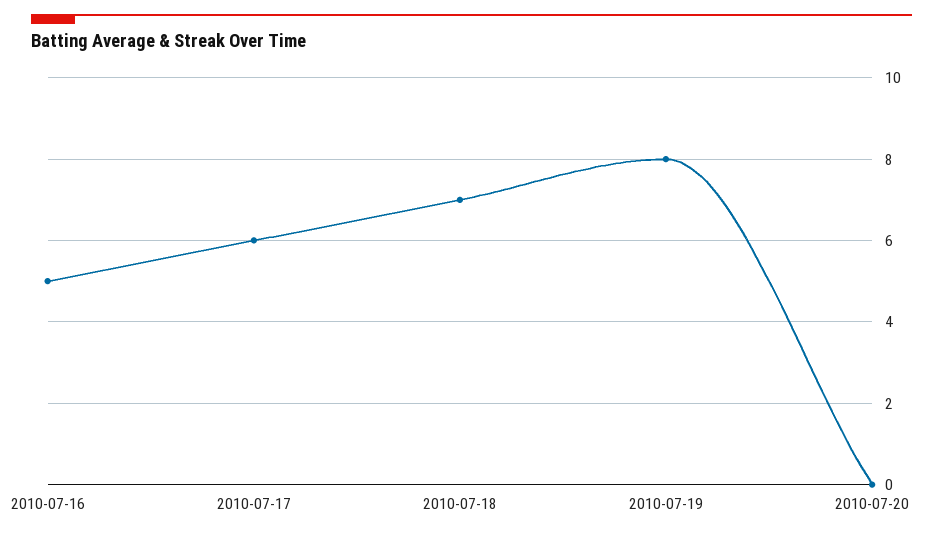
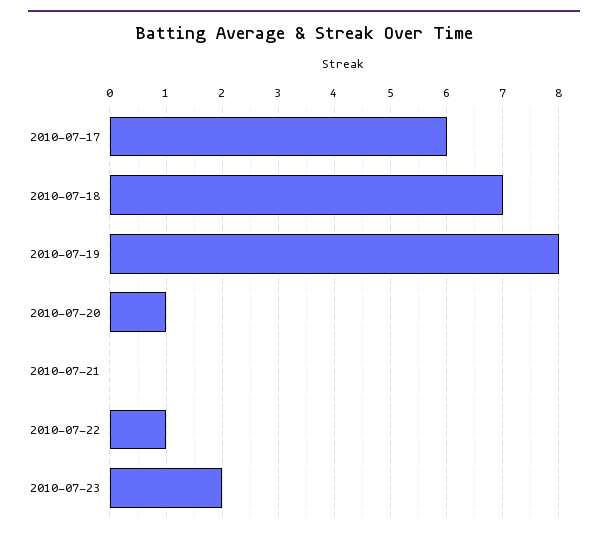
2010-07-16: 5 -> none
2010-07-20: 0 -> 1
2010-07-21: none -> 0
2010-07-22: none -> 1
2010-07-23: none -> 2

